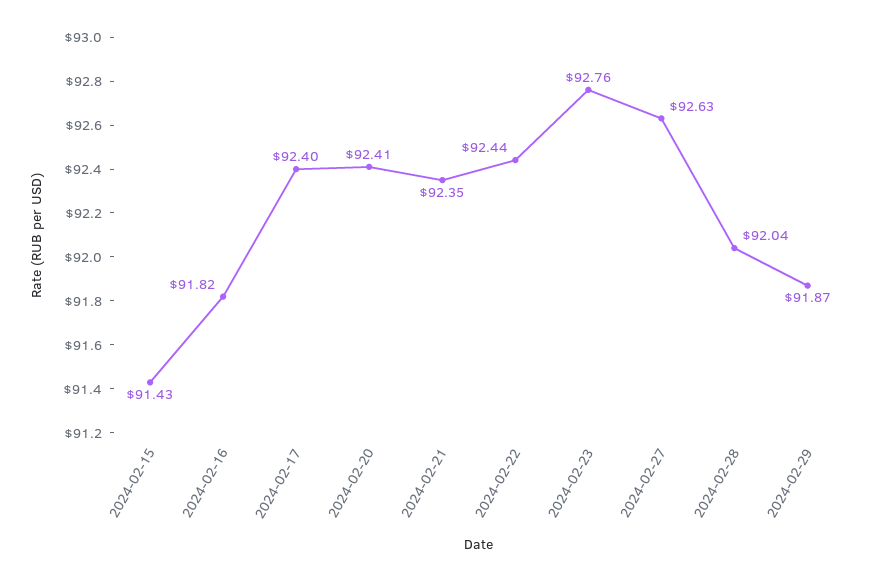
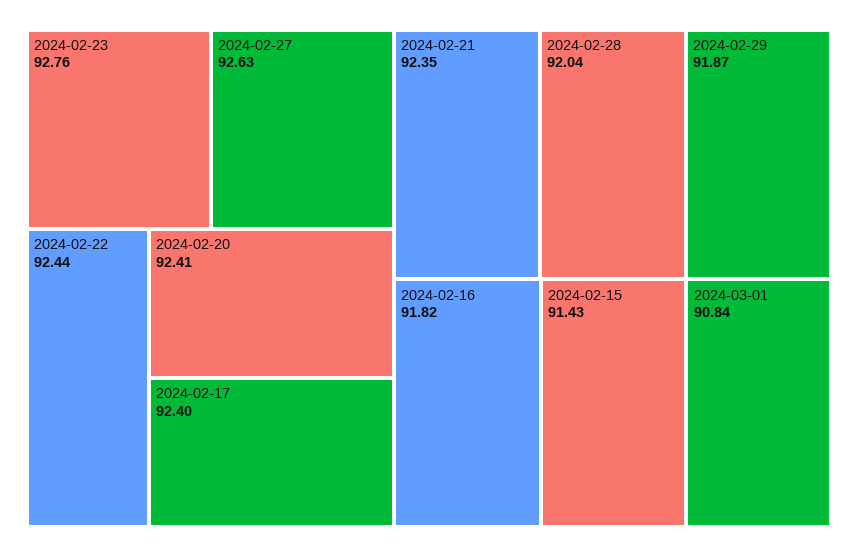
2024-03-01: none -> 90.84

